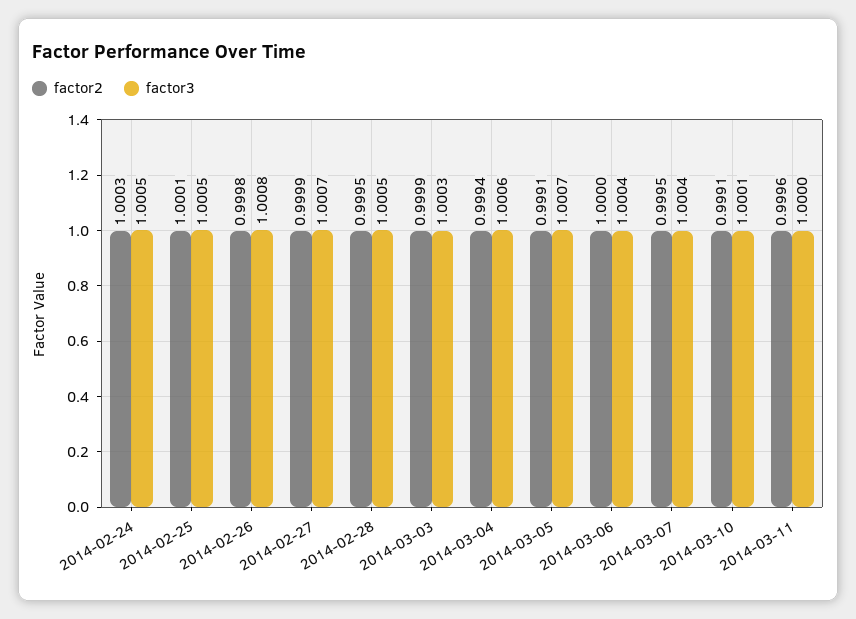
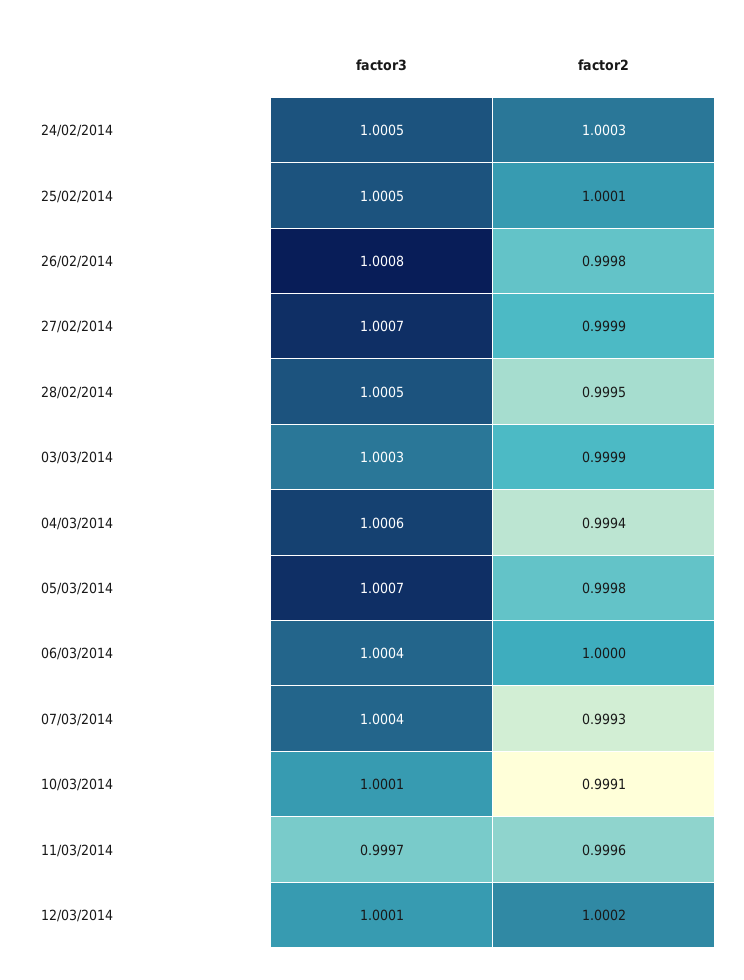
factor2, 2014-03-05: 0.9991 -> 0.9998
factor2, 2014-03-07: 0.9995 -> 0.9993
factor3, 2014-03-11: 1 -> 0.9997
factor3, 12/03/2014: none -> 1.0001
factor2, 12/03/2014: none -> 1.0002

